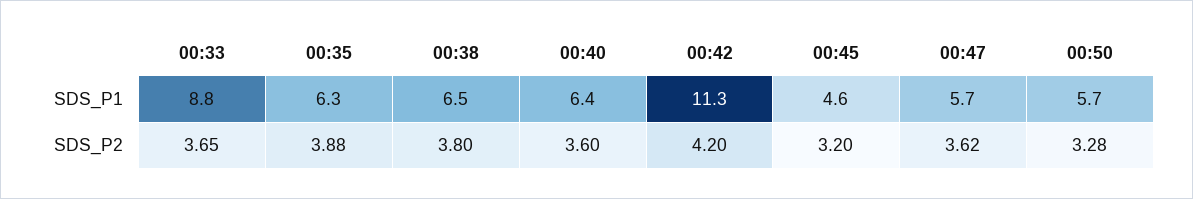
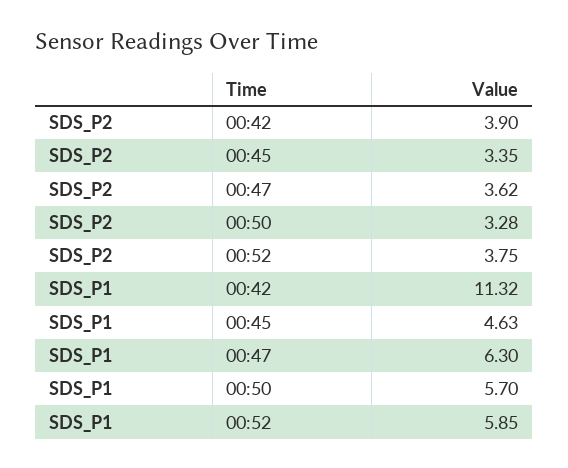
00:33, SDS_P1: 8.8 -> none
00:35, SDS_P1: 6.3 -> none
00:38, SDS_P1: 6.5 -> none
00:40, SDS_P1: 6.4 -> none
00:47, SDS_P1: 5.7 -> 6.3
00:33, SDS_P2: 3.65 -> none
00:35, SDS_P2: 3.88 -> none
00:38, SDS_P2: 3.8 -> none
00:40, SDS_P2: 3.6 -> none
00:42, SDS_P2: 4.2 -> 3.9
00:45, SDS_P2: 3.2 -> 3.35
00:52, SDS_P2: none -> 3.75
00:52, SDS_P1: none -> 5.85

